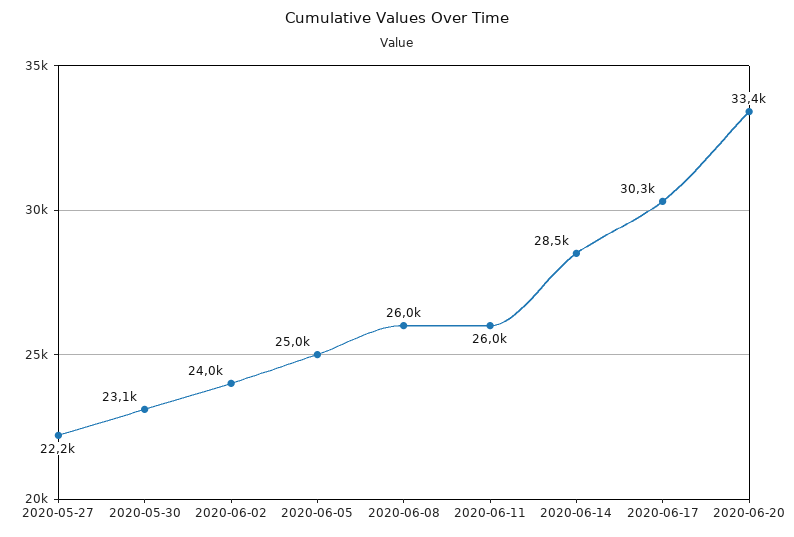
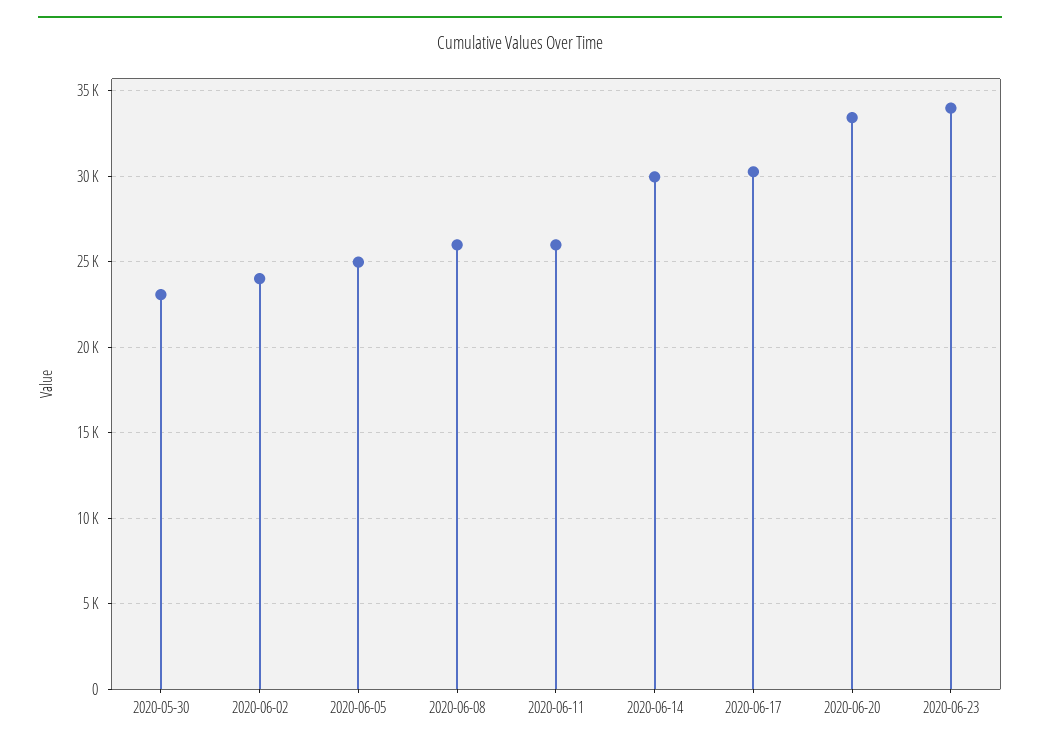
2020-05-27: 22200 -> none
2020-06-14: 28500 -> 30000
2020-06-23: none -> 34000

